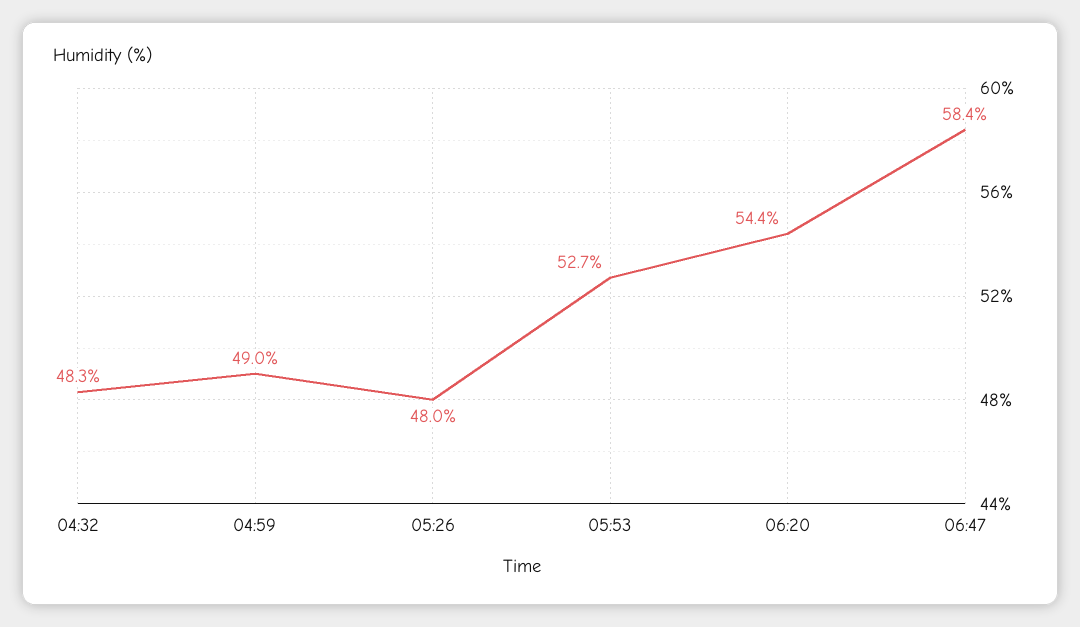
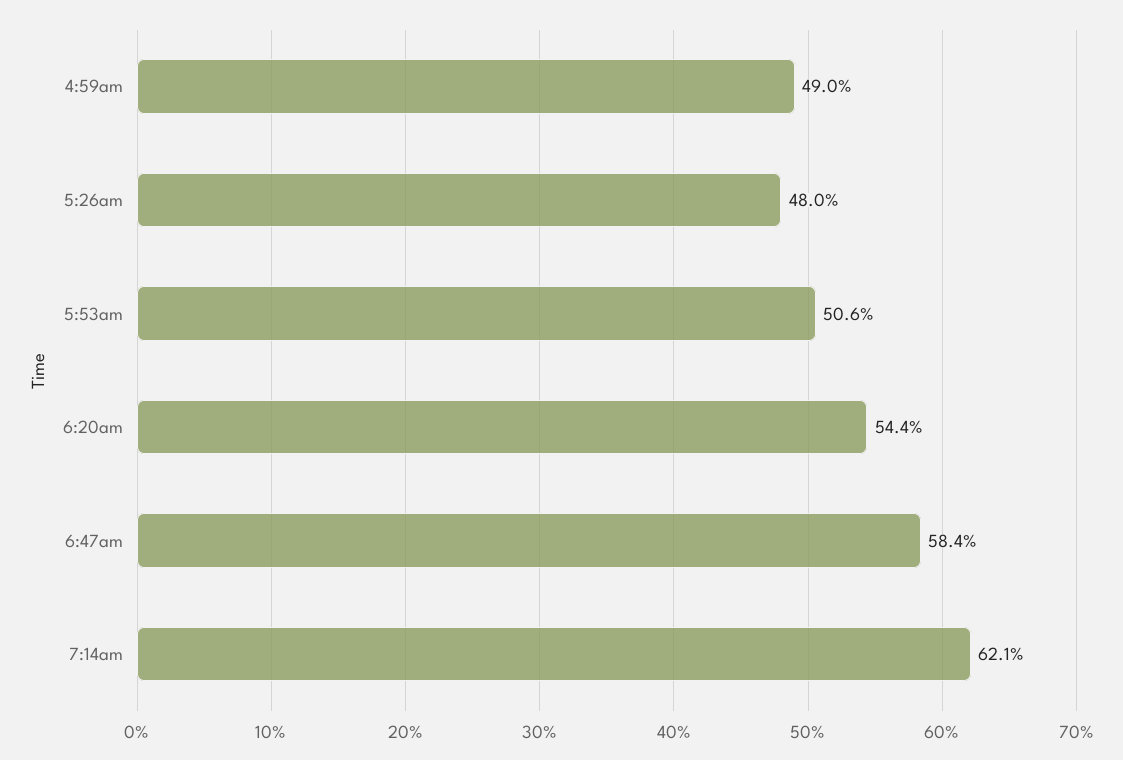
04:32: 48.3 -> none
05:53: 52.7 -> 50.6
7:14am: none -> 62.1

